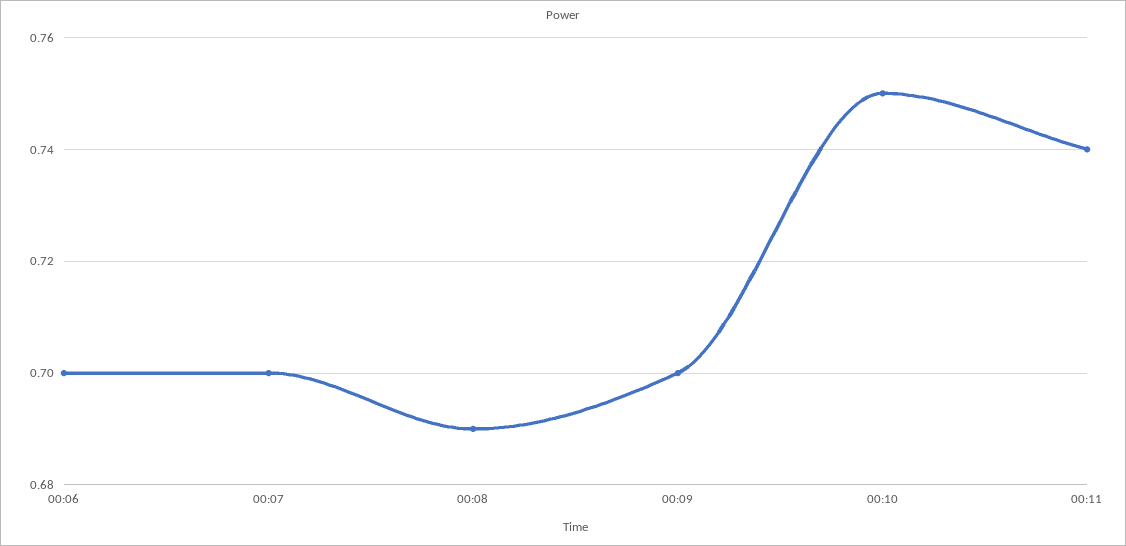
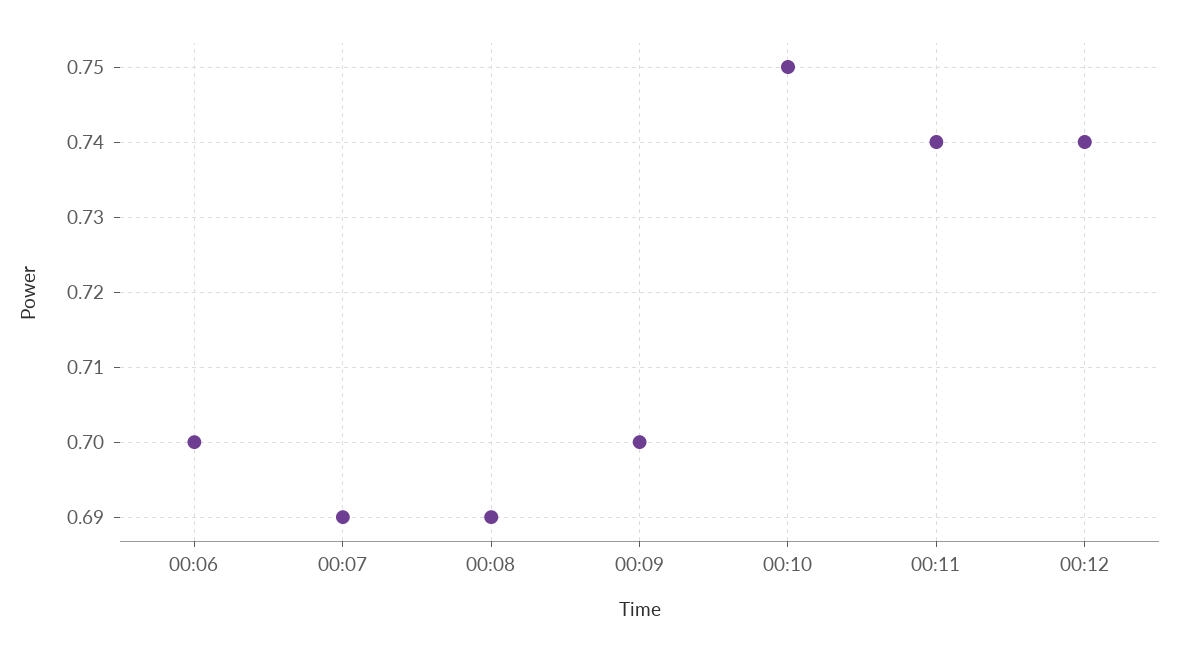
00:07: 0.7 -> 0.69
00:12: none -> 0.74

